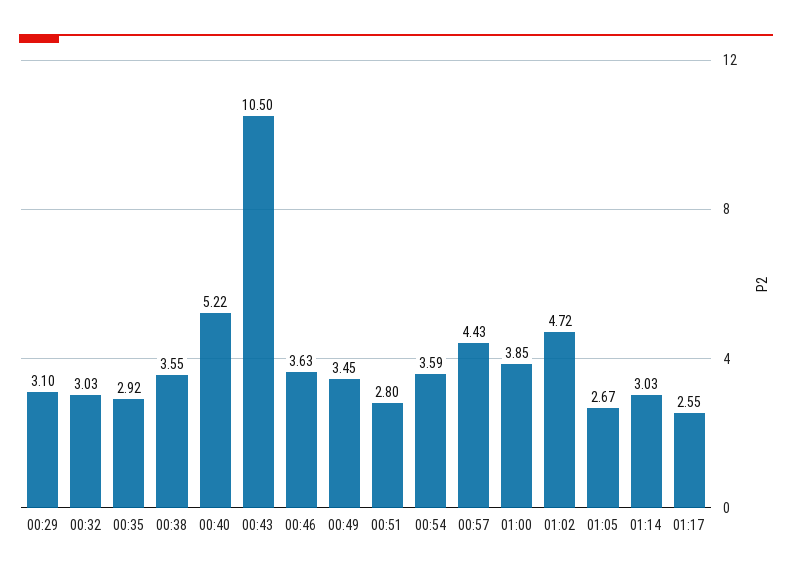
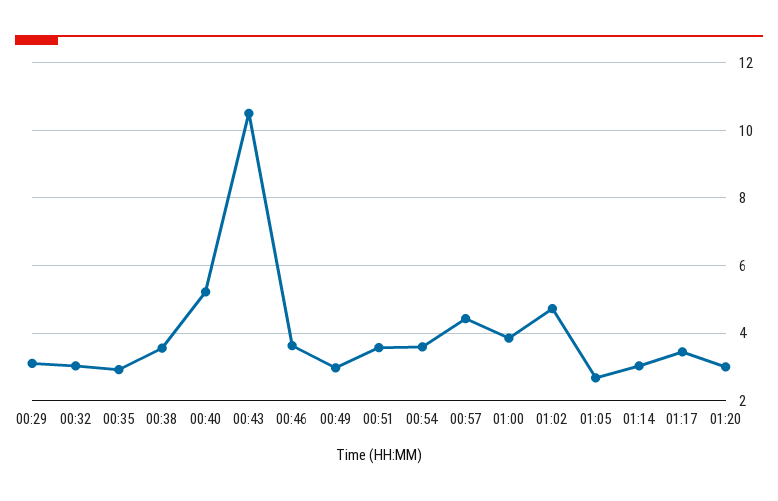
00:49: 3.45 -> 3
00:51: 2.8 -> 3.6
01:17: 2.55 -> 3.4
01:20: none -> 3

